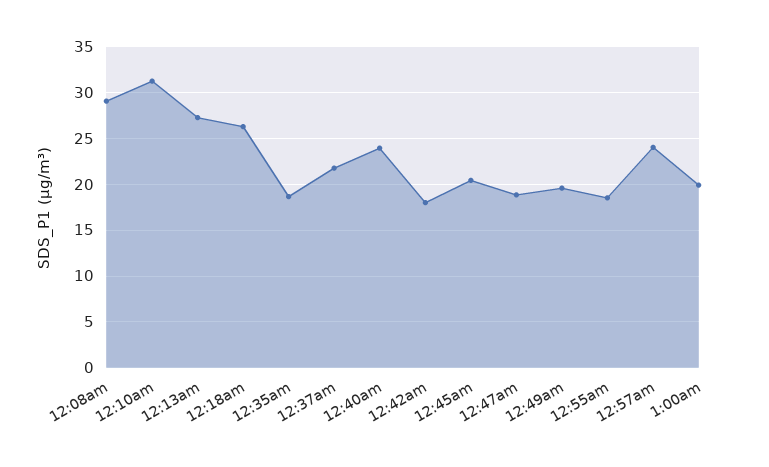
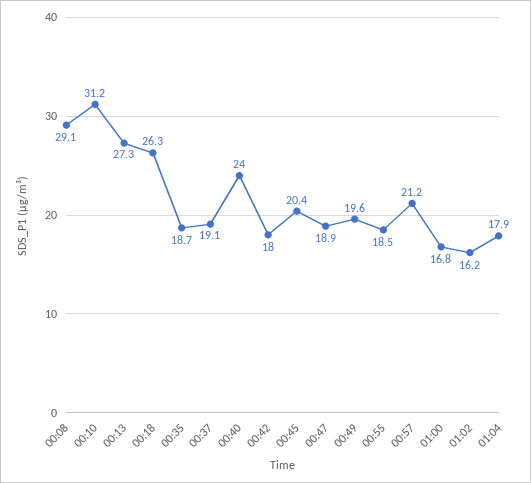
12:37am: 22 -> 19.1
12:57am: 24 -> 21.2
1:00am: 20 -> 16.8
01:02: none -> 16.2
01:04: none -> 17.9

